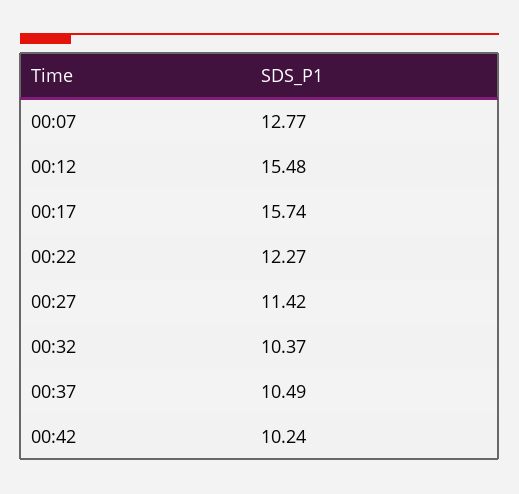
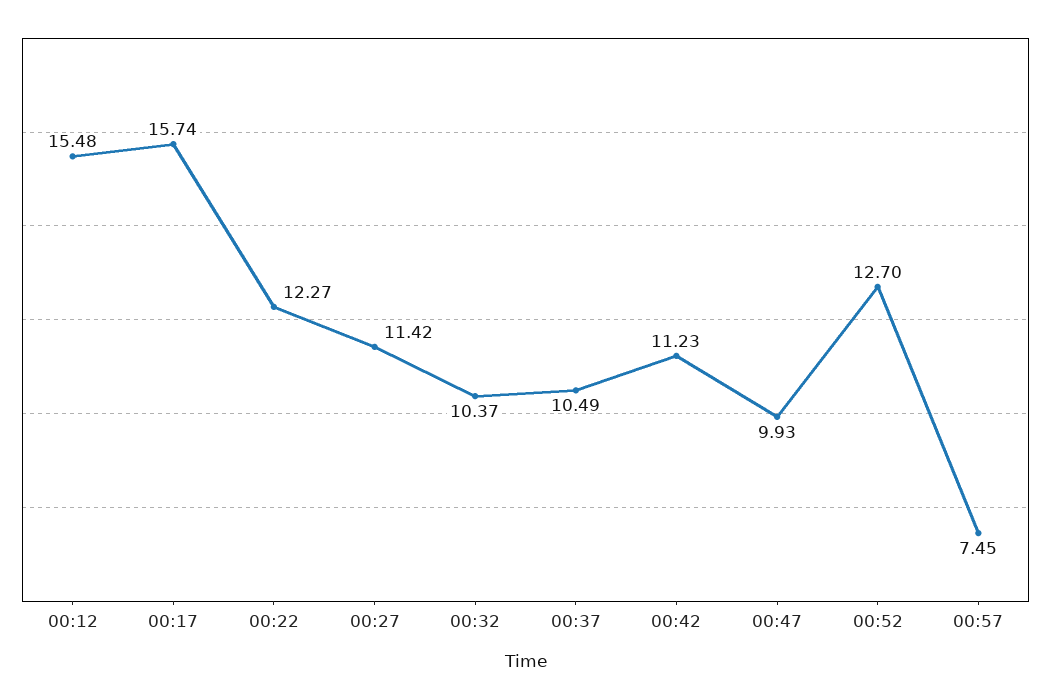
00:07: 12.77 -> none
00:42: 10.24 -> 11.23
00:47: none -> 9.93
00:52: none -> 12.7
00:57: none -> 7.45

